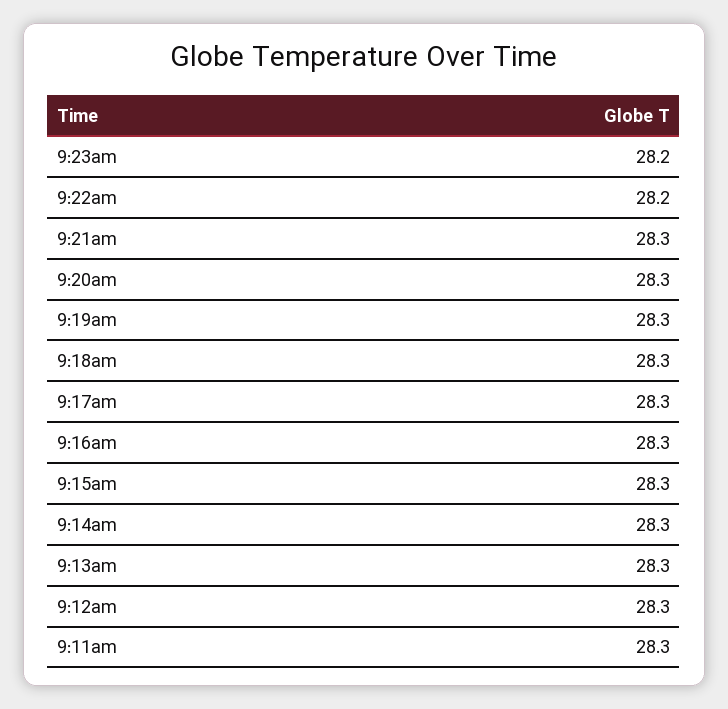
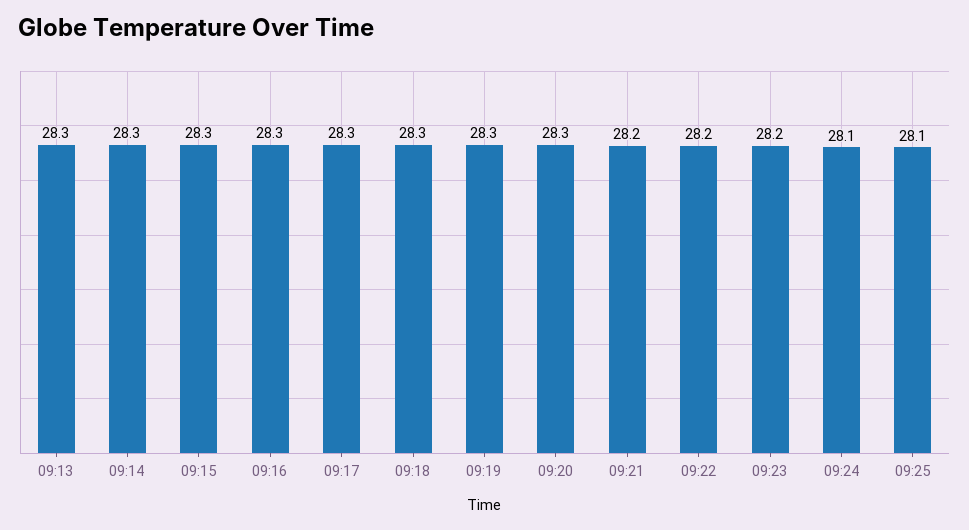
9:21am: 28.3 -> 28.2
9:12am: 28.3 -> none
9:11am: 28.3 -> none
09:24: none -> 28.1
09:25: none -> 28.1

